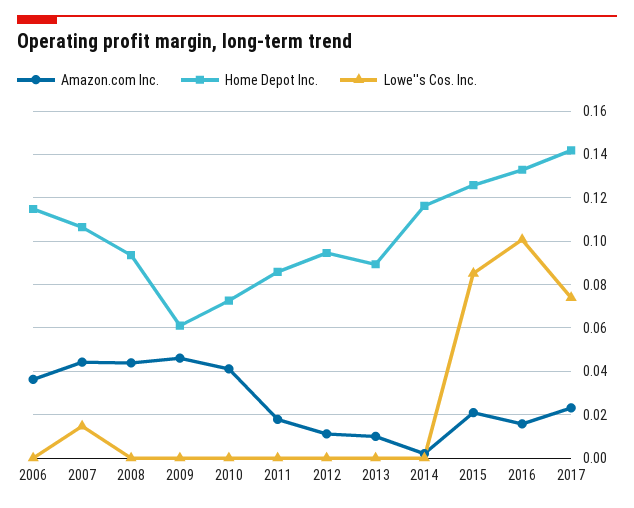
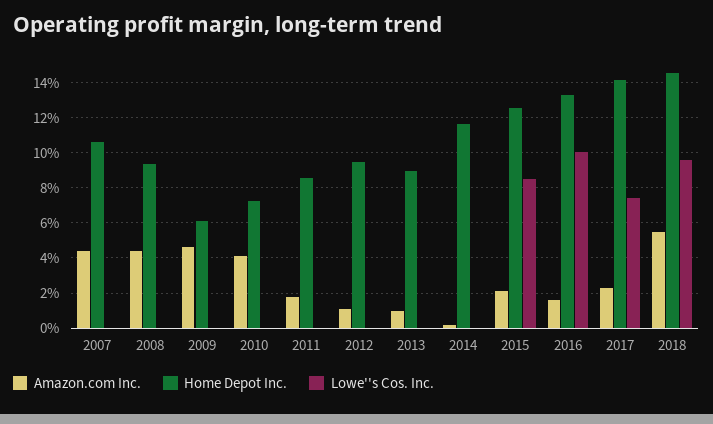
Amazon.com Inc., 2006: 0.035 -> none
Home Depot Inc., 2006: 0.115 -> none
Lowe''s Cos. Inc., 2006: 0 -> none
Lowe''s Cos. Inc., 2007: 0.015 -> 0
Amazon.com Inc., 2018: none -> 0.055
Home Depot Inc., 2018: none -> 0.145
Lowe''s Cos. Inc., 2018: none -> 0.095

